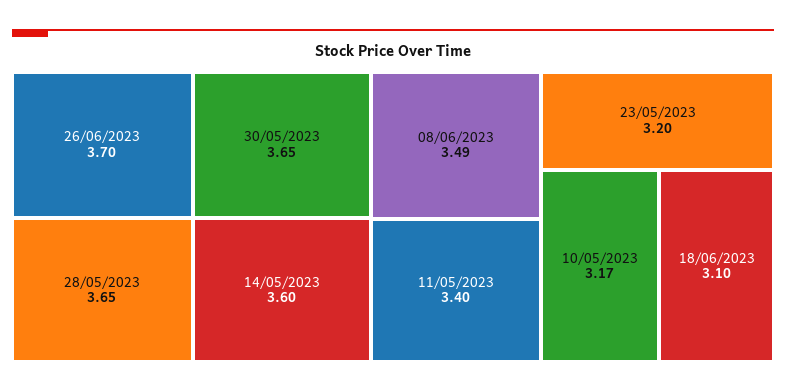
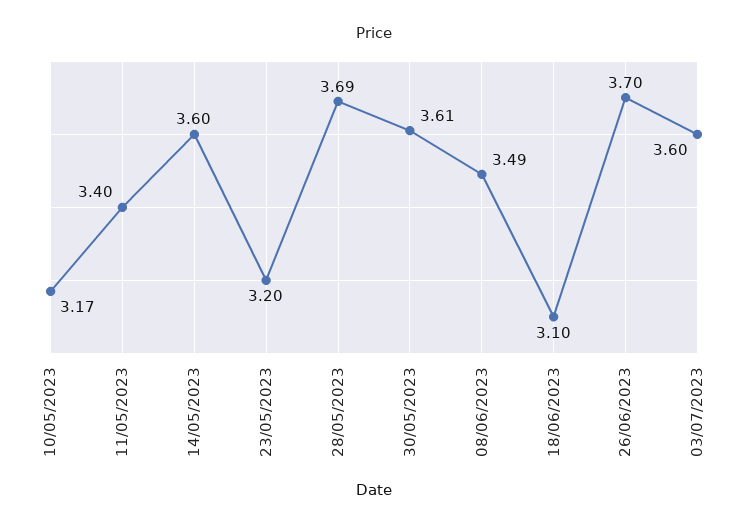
28/05/2023: 3.65 -> 3.69
30/05/2023: 3.65 -> 3.61
03/07/2023: none -> 3.6

